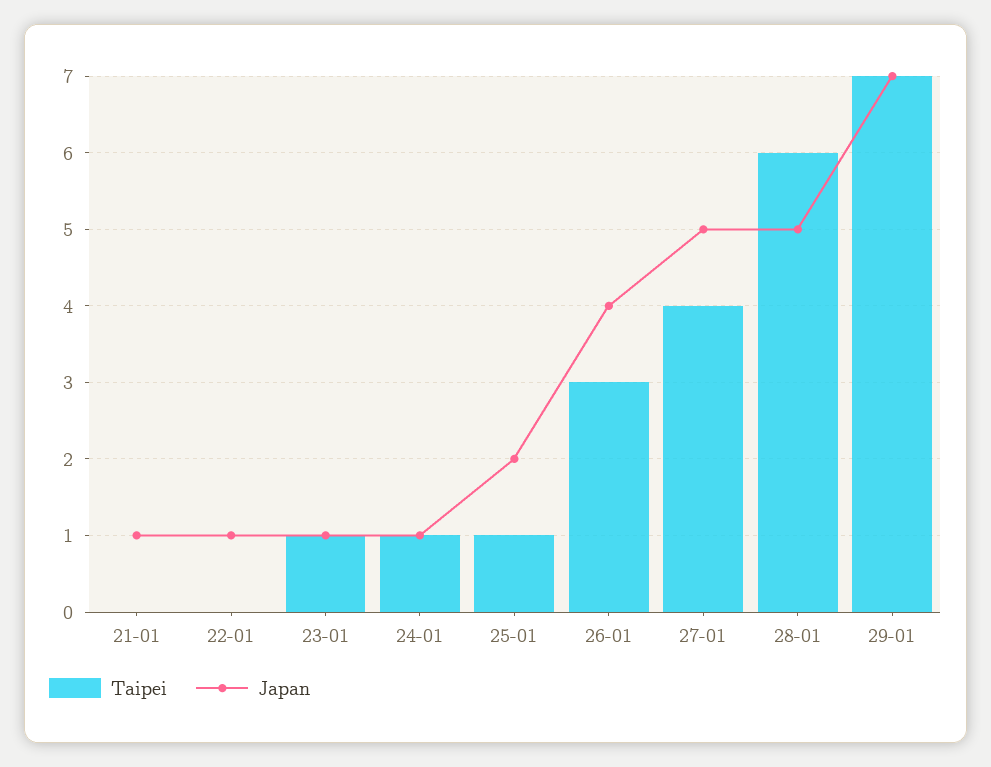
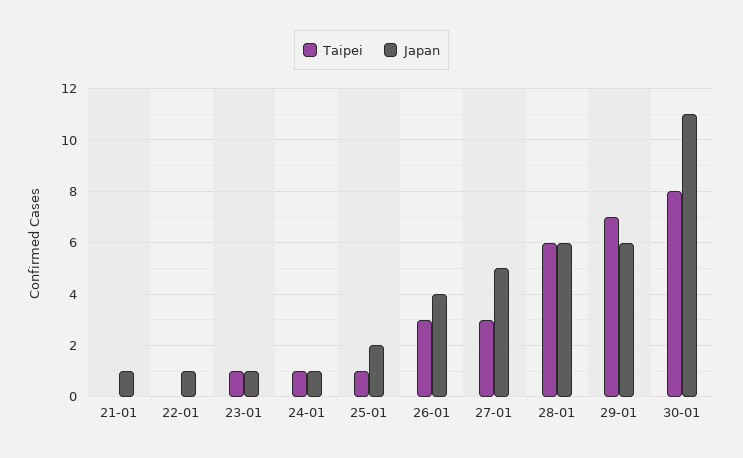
Taipei, 27-01: 4 -> 3
Japan, 28-01: 5 -> 6
Japan, 29-01: 7 -> 6
Taipei, 30-01: none -> 8
Japan, 30-01: none -> 11

